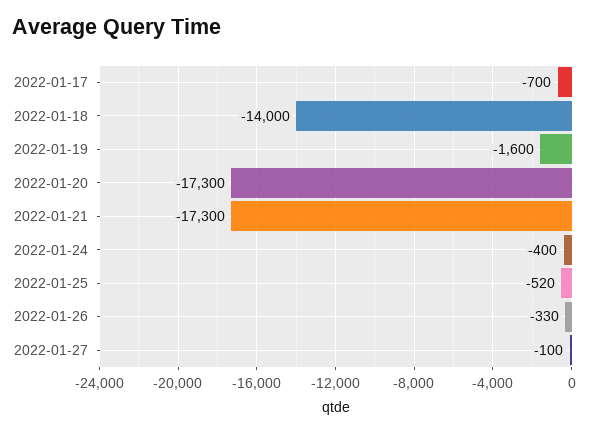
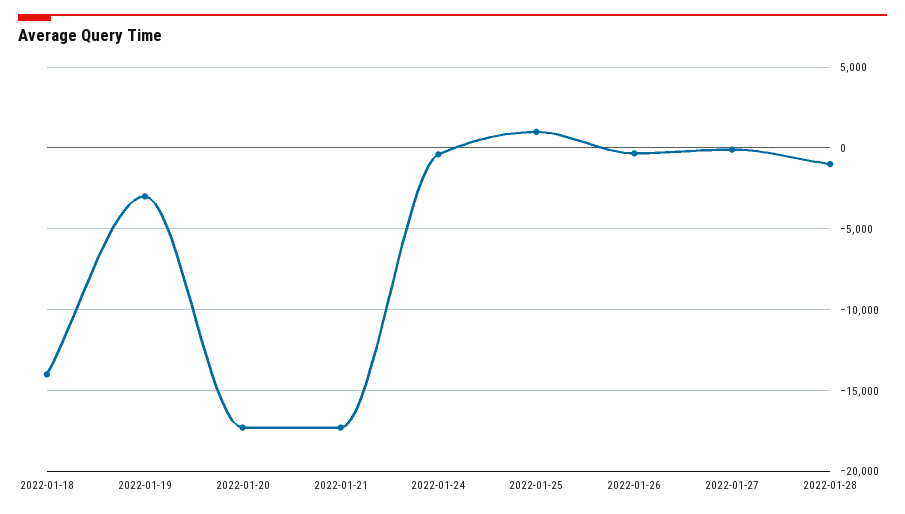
2022-01-17: -700 -> none
2022-01-19: -1600 -> -3000
2022-01-25: -520 -> 1000
2022-01-28: none -> -1000

